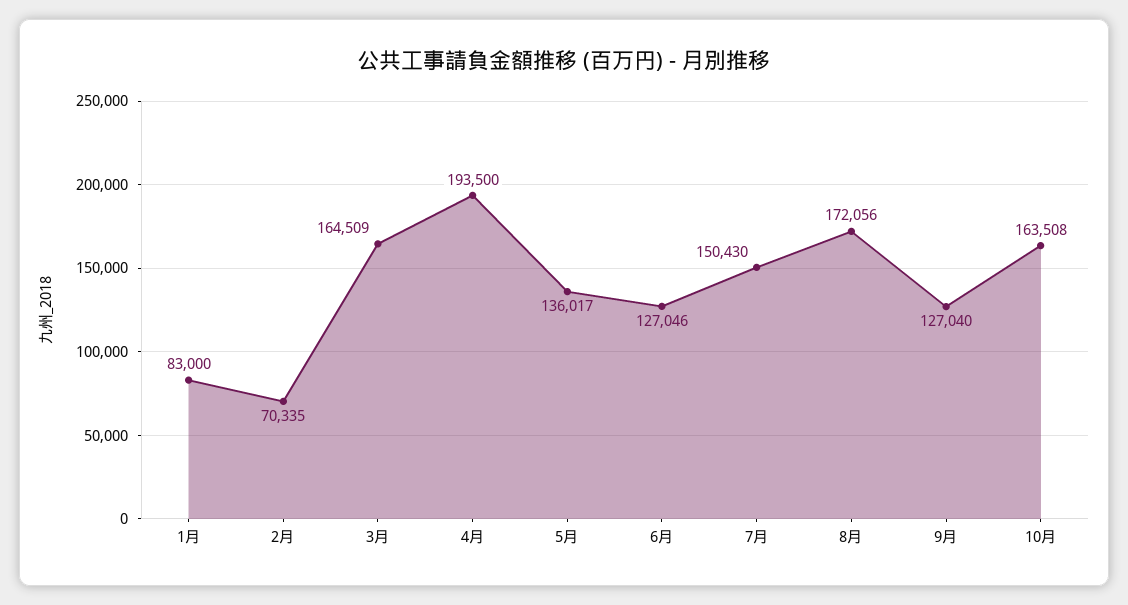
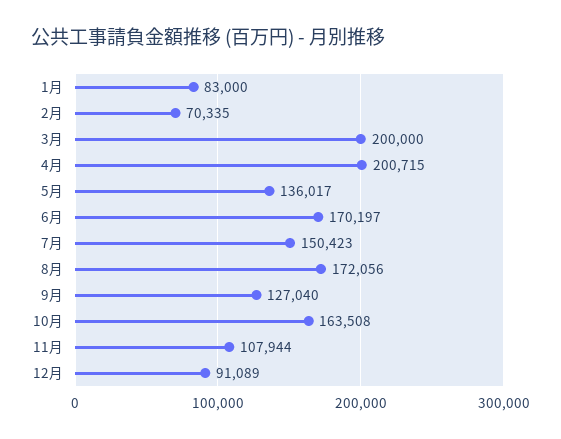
3月: 164509 -> 200000
4月: 193500 -> 200715
6月: 127046 -> 170197
7月: 150430 -> 150423
11月: none -> 107944
12月: none -> 91089

